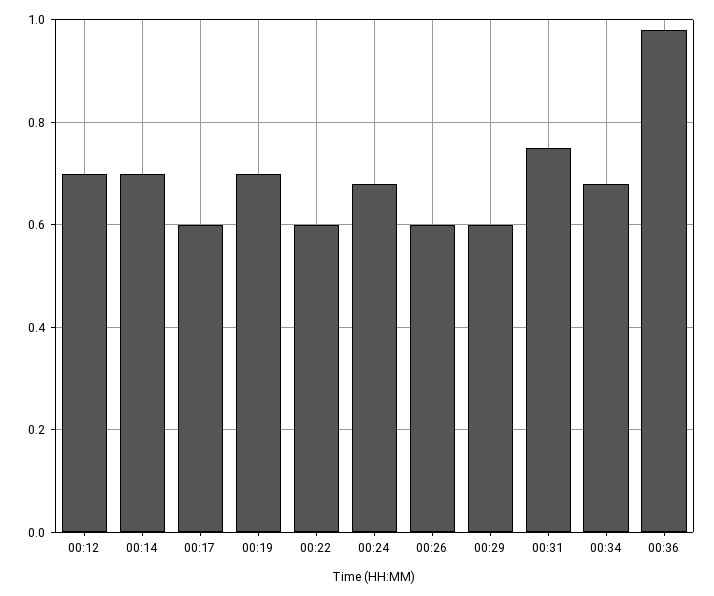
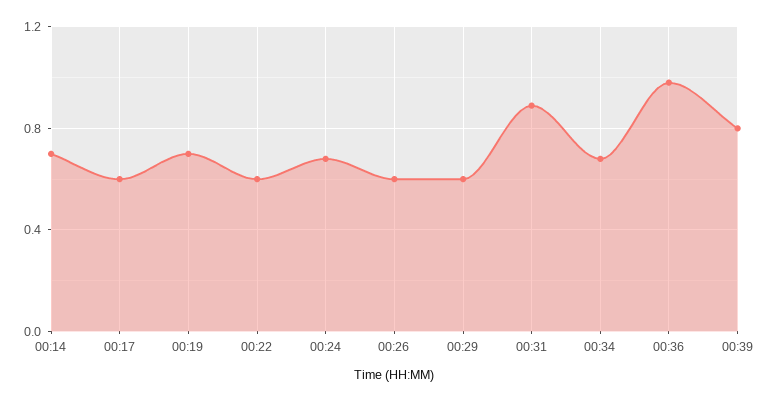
00:12: 0.7 -> none
00:31: 0.75 -> 0.9
00:39: none -> 0.8

